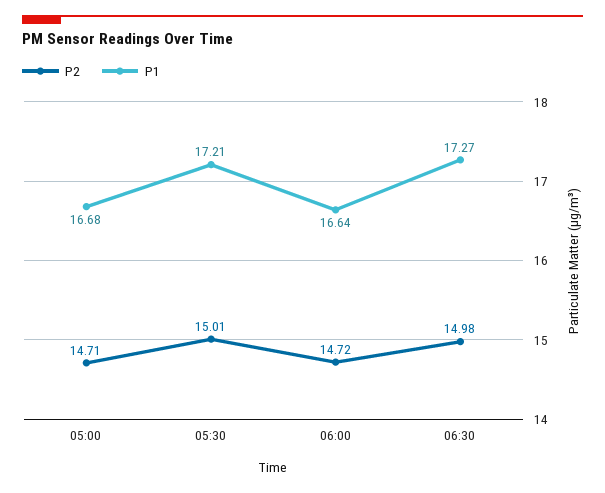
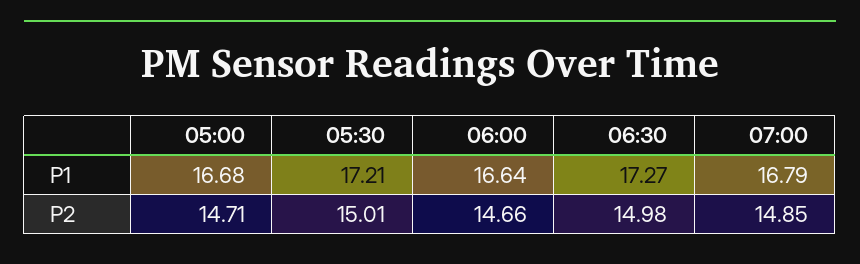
P2, 06:00: 14.72 -> 14.66
P1, 07:00: none -> 16.79
P2, 07:00: none -> 14.85

